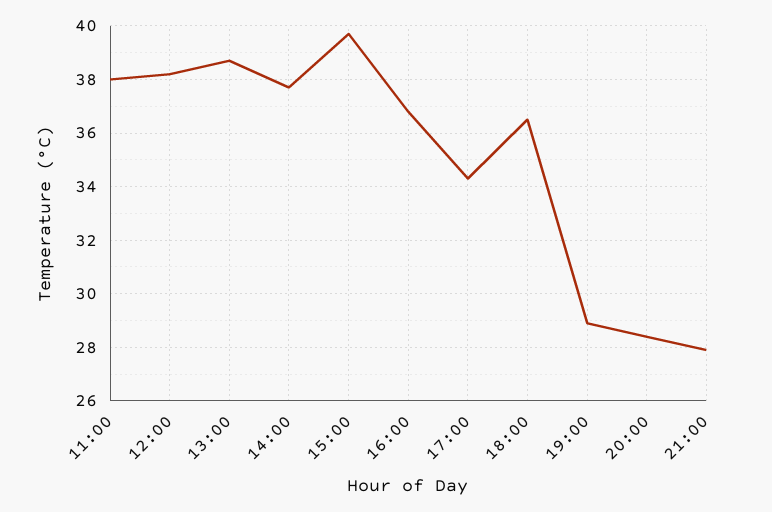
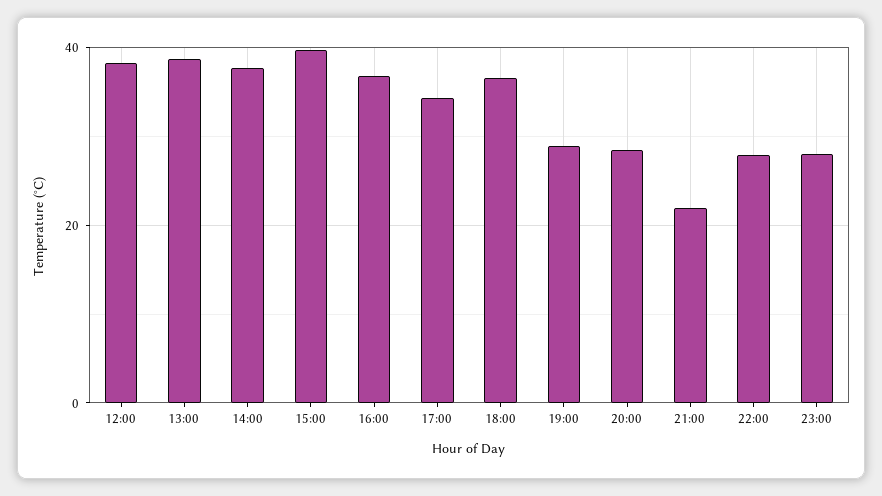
11:00: 38 -> none
21:00: 28 -> 22
22:00: none -> 28
23:00: none -> 28

